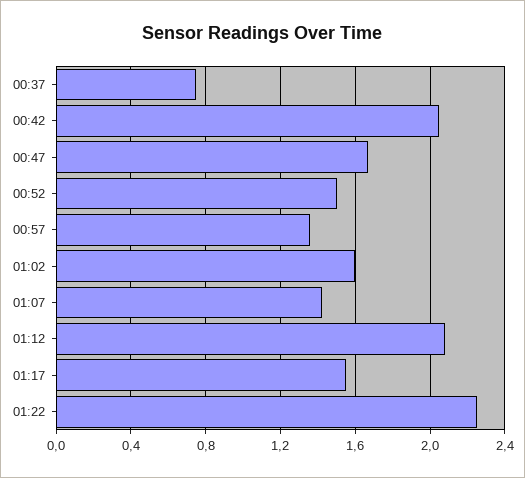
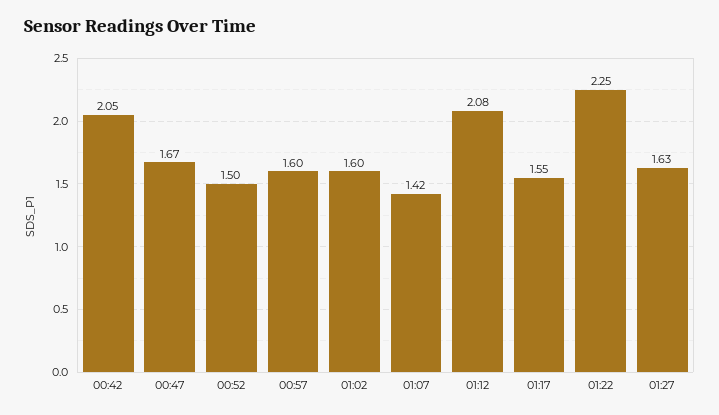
00:37: 0.75 -> none
00:57: 1.35 -> 1.6
01:27: none -> 1.63

